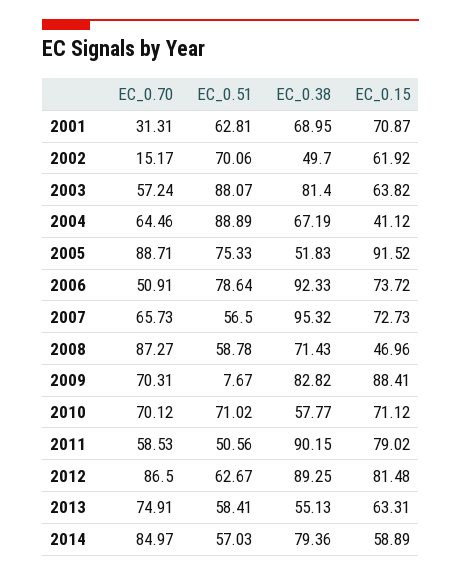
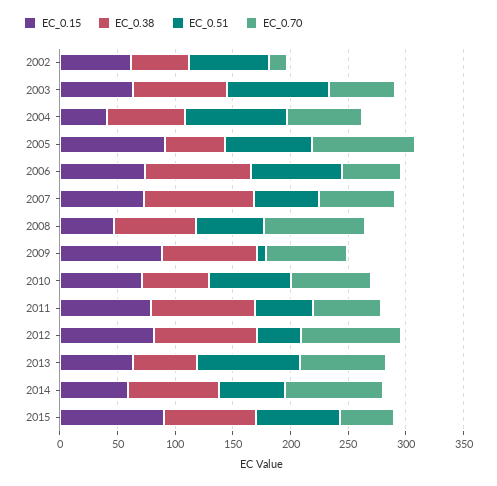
EC_0.70, 2001: 31.31 -> none
EC_0.51, 2001: 62.81 -> none
EC_0.38, 2001: 68.95 -> none
EC_0.15, 2001: 70.87 -> none
EC_0.51, 2012: 62.67 -> 40
EC_0.51, 2013: 58.41 -> 90
EC_0.15, 2015: none -> 90
EC_0.38, 2015: none -> 80
EC_0.51, 2015: none -> 70
EC_0.70, 2015: none -> 50

